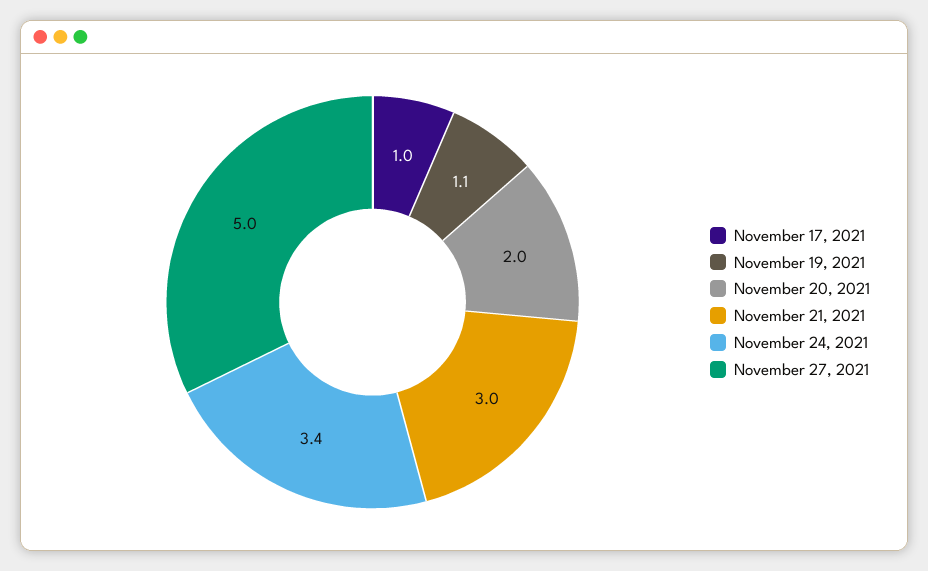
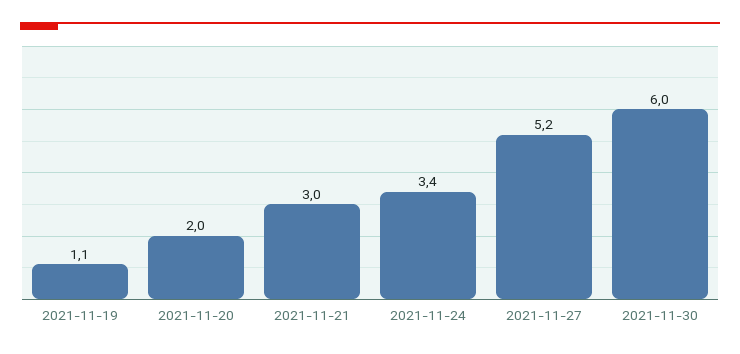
November 17, 2021: 1 -> none
November 27, 2021: 5 -> 5.2
2021-11-30: none -> 6

